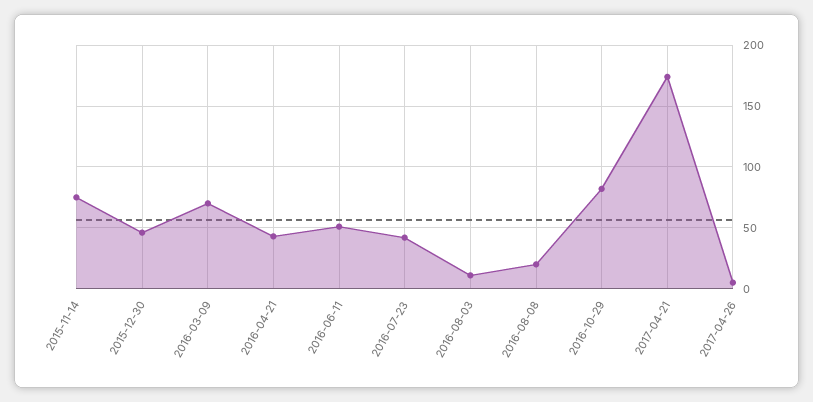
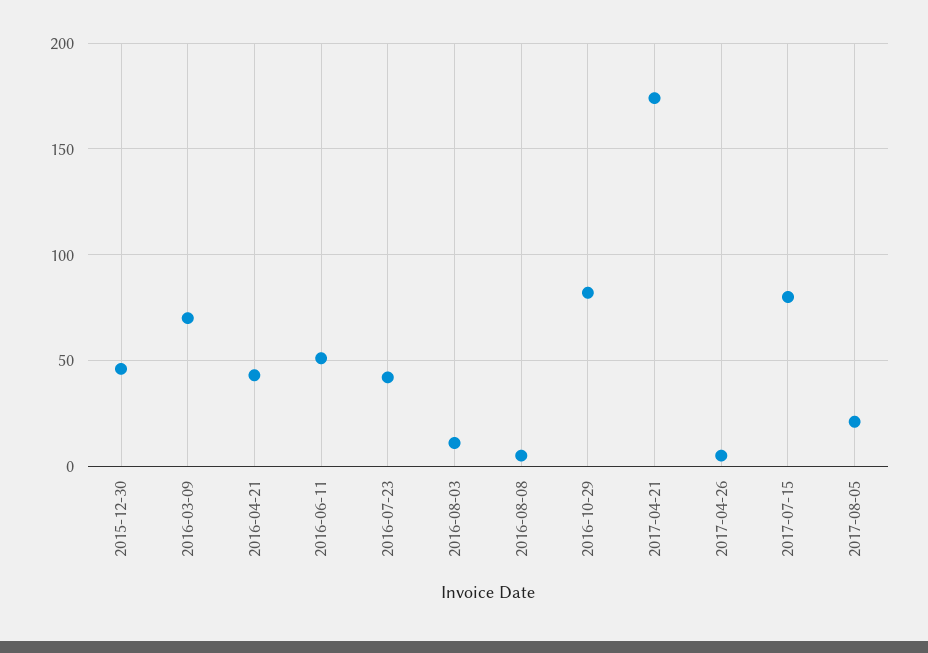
2015-11-14: 75 -> none
2016-08-08: 20 -> 5
2017-07-15: none -> 80
2017-08-05: none -> 20

